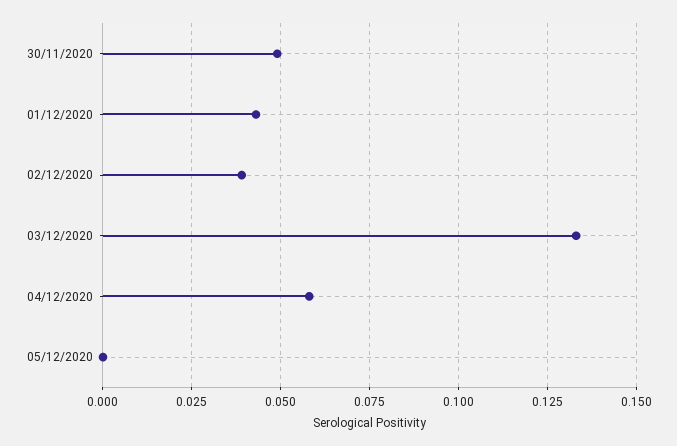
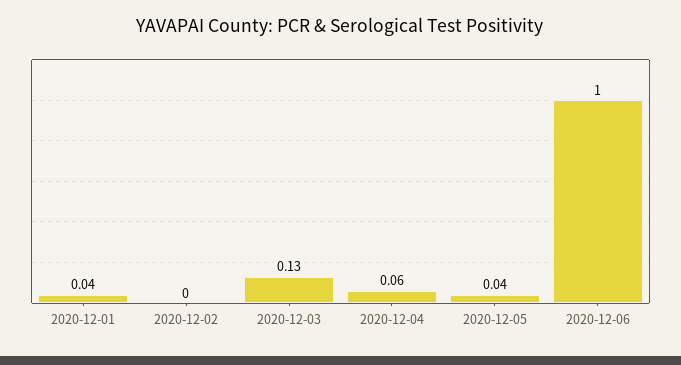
30/11/2020: 0.05 -> none
02/12/2020: 0.04 -> 0
05/12/2020: 0 -> 0.04
2020-12-06: none -> 1

